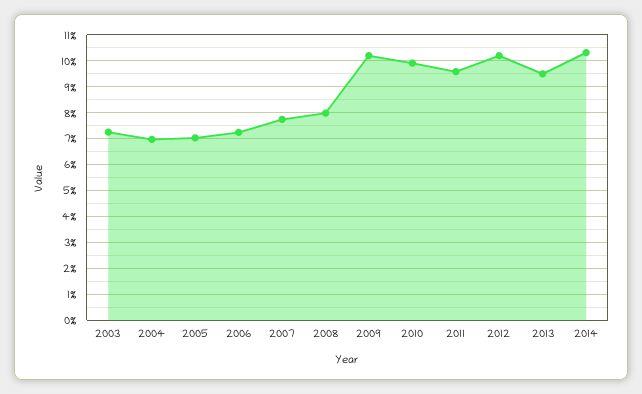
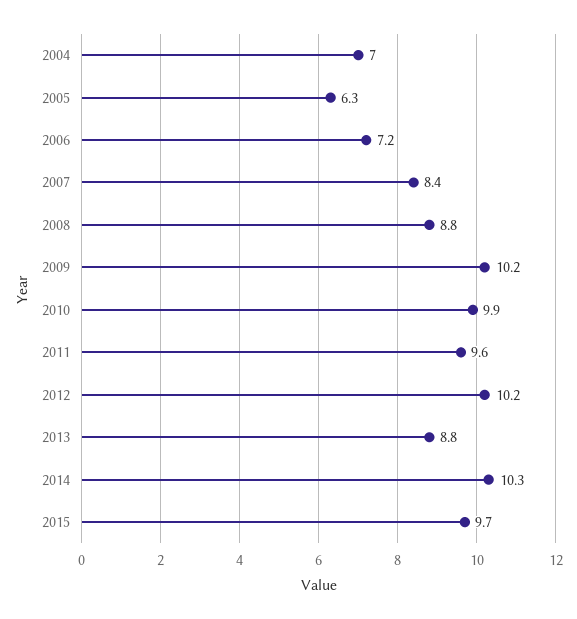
2003: 7.25 -> none
2005: 7 -> 6.3
2007: 7.75 -> 8.4
2008: 8 -> 8.8
2013: 9.5 -> 8.8
2015: none -> 9.7

